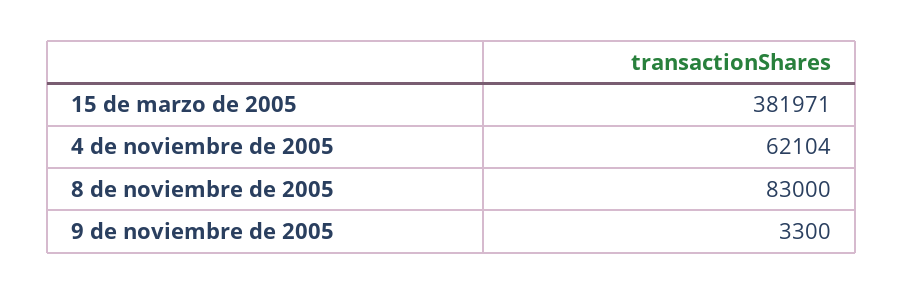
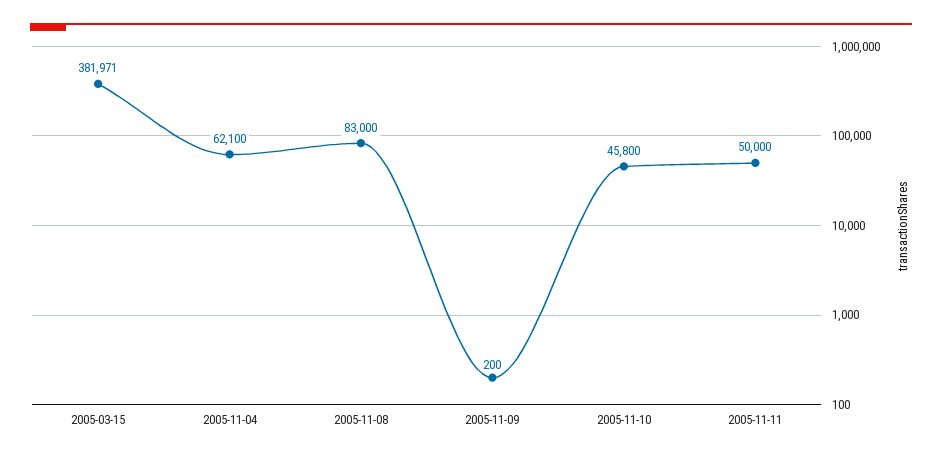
4 de noviembre de 2005: 62104 -> 62100
9 de noviembre de 2005: 3300 -> 200
2005-11-10: none -> 45800
2005-11-11: none -> 50000

